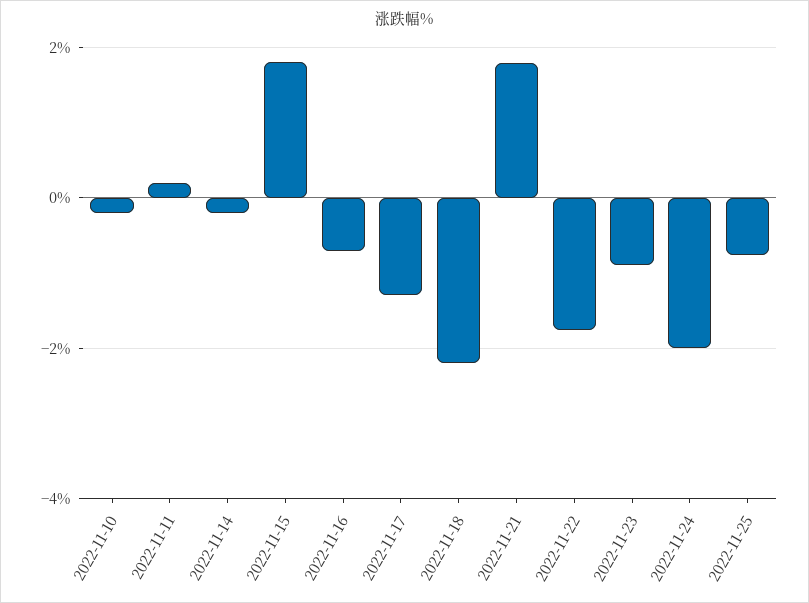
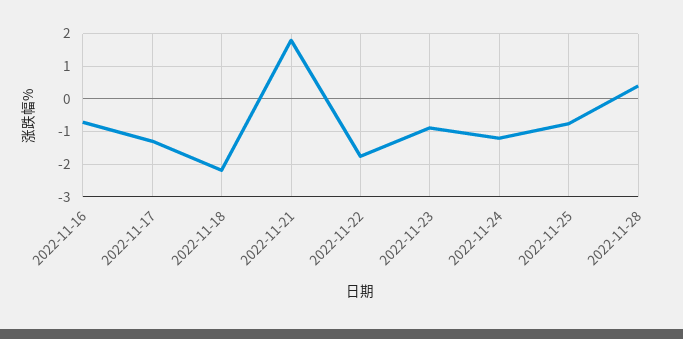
2022-11-10: -0.2 -> none
2022-11-11: 0.2 -> none
2022-11-14: -0.2 -> none
2022-11-15: 1.8 -> none
2022-11-24: -2 -> -1.2
2022-11-28: none -> 0.4

